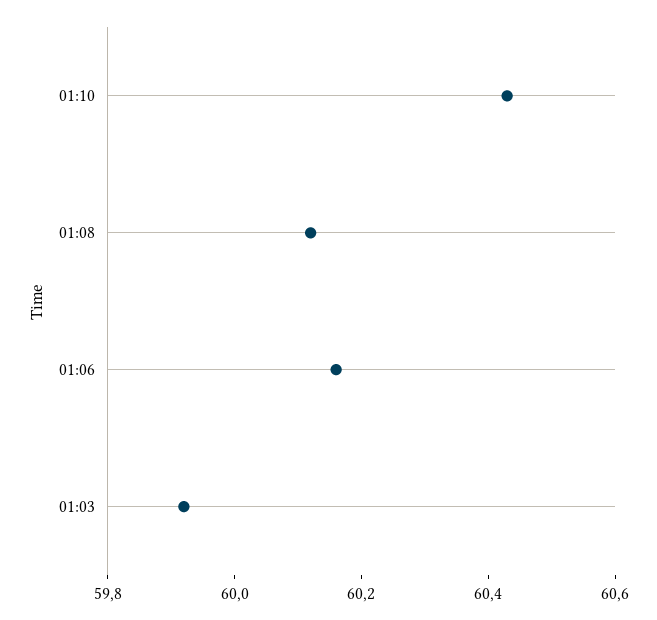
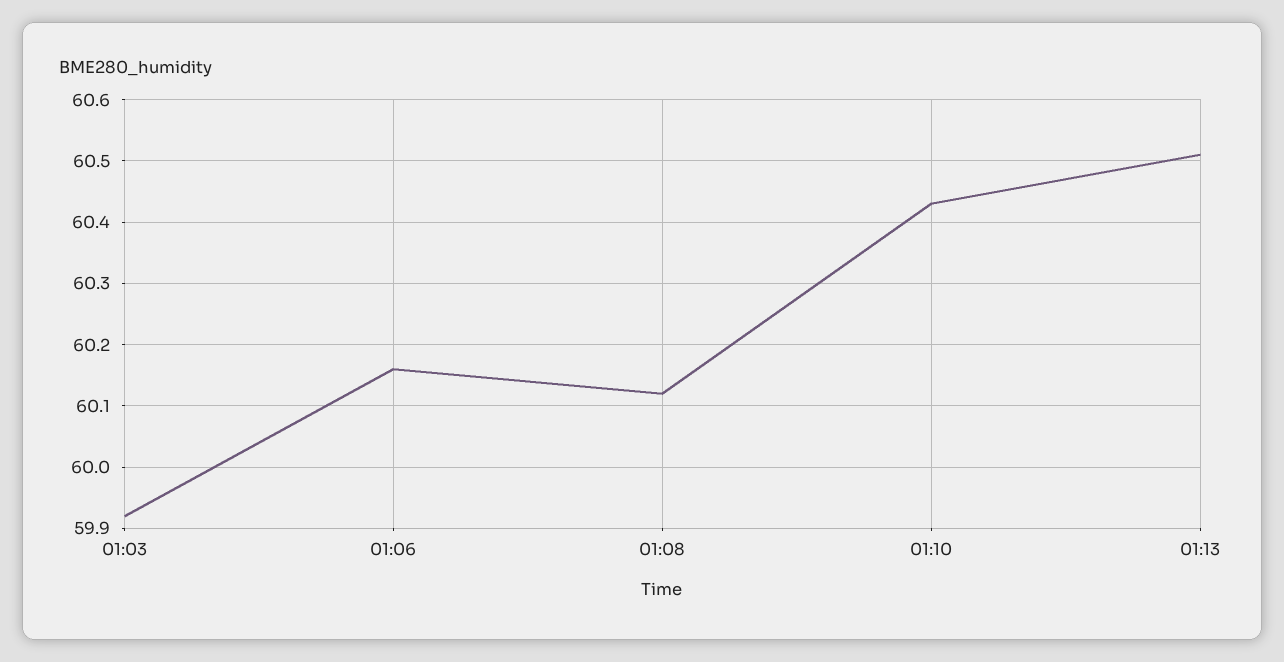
01:13: none -> 60.51

